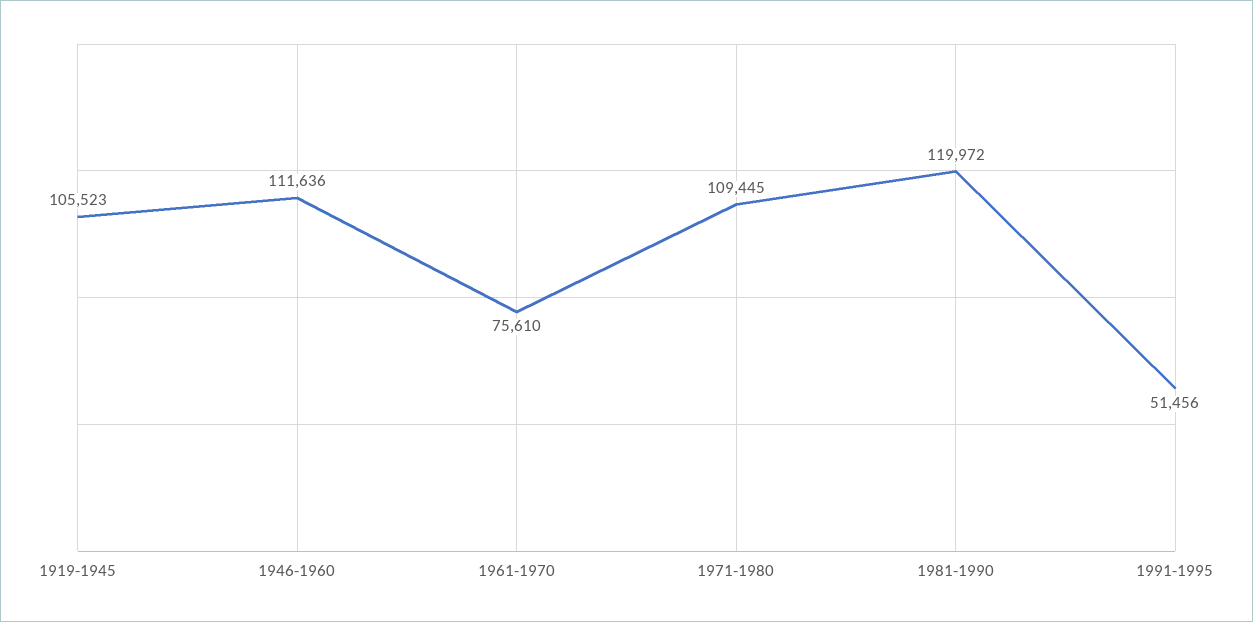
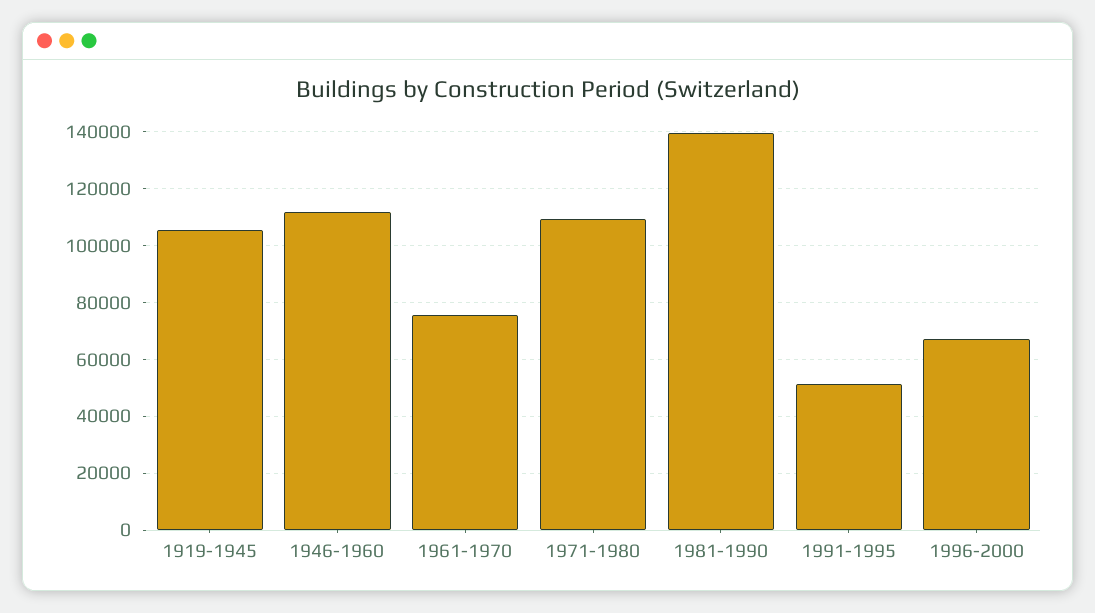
1981-1990: 119972 -> 140000
1996-2000: none -> 67500

